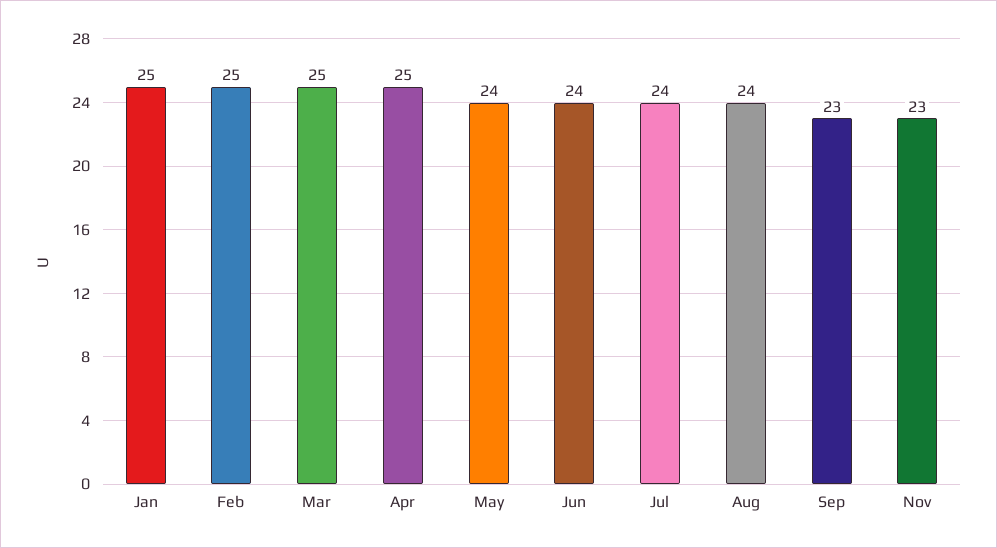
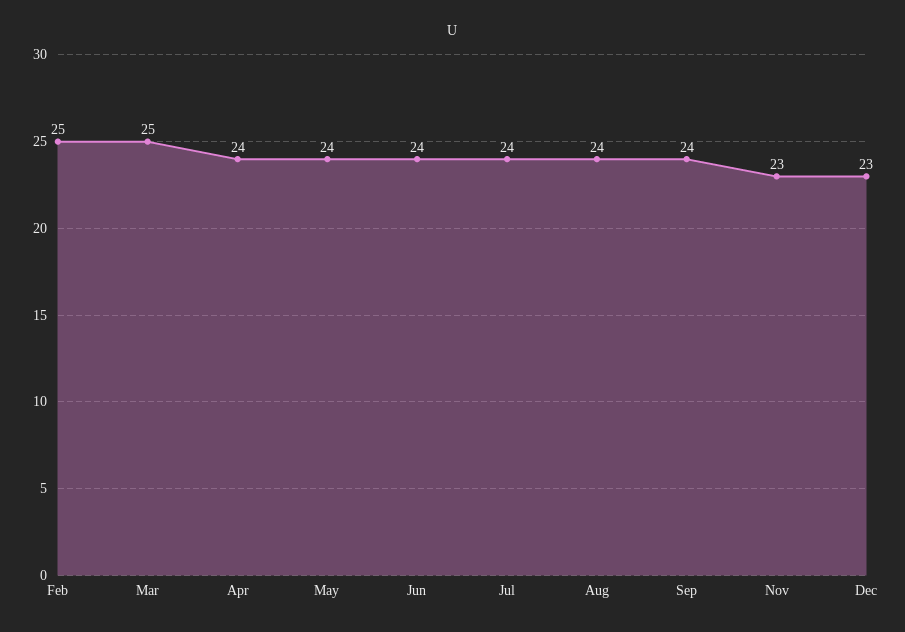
Jan: 25 -> none
Apr: 25 -> 24
Sep: 23 -> 24
Dec: none -> 23

